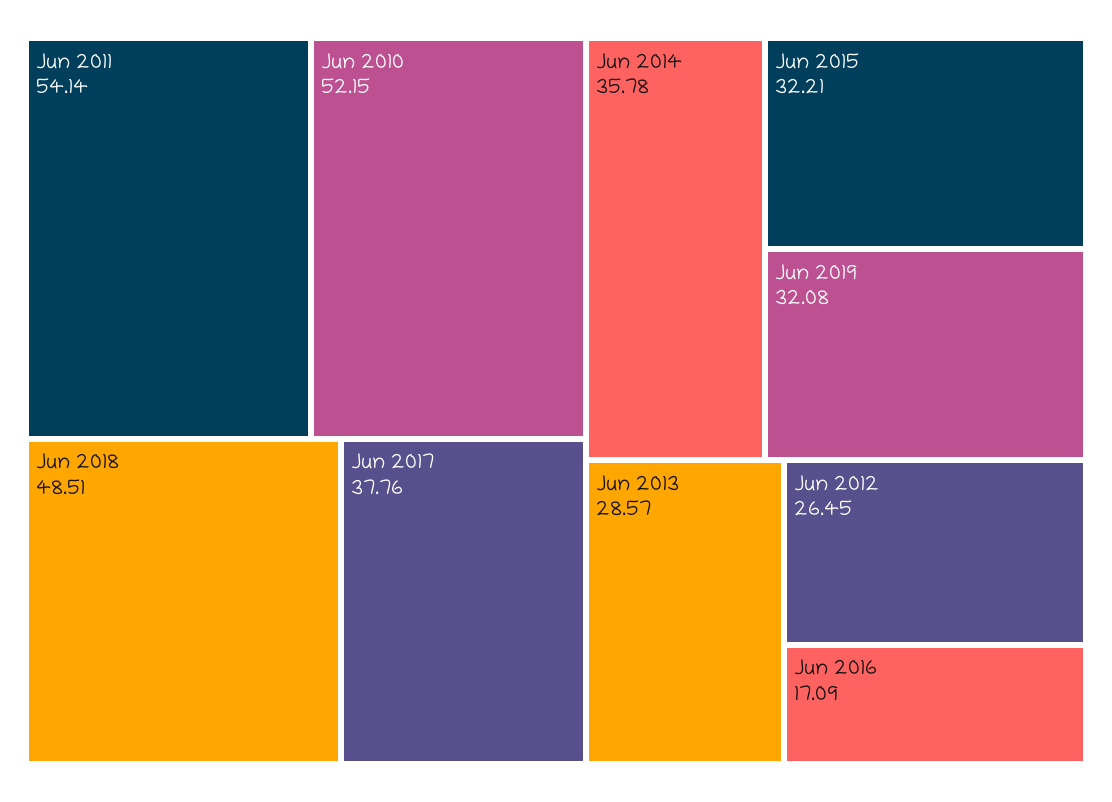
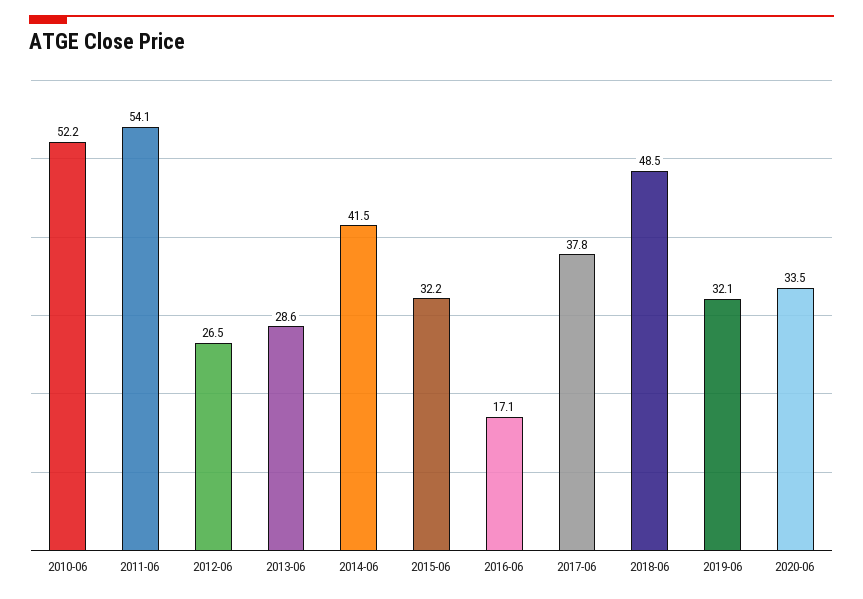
Jun 2014: 35.78 -> 41.5
2020-06: none -> 33.5

